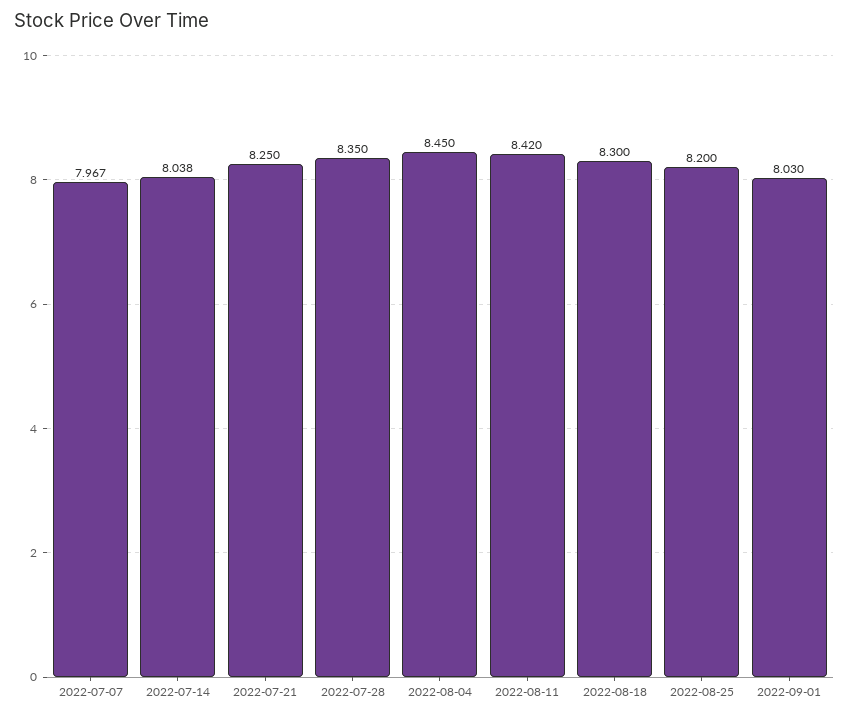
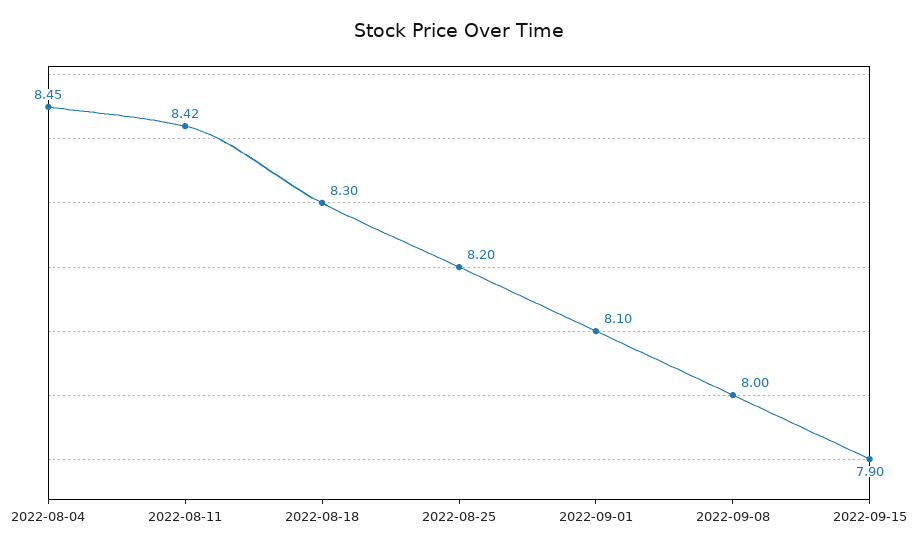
2022-07-07: 7.967 -> none
2022-07-14: 8.038 -> none
2022-07-21: 8.25 -> none
2022-07-28: 8.35 -> none
2022-09-01: 8.03 -> 8.1
2022-09-08: none -> 8
2022-09-15: none -> 7.9

